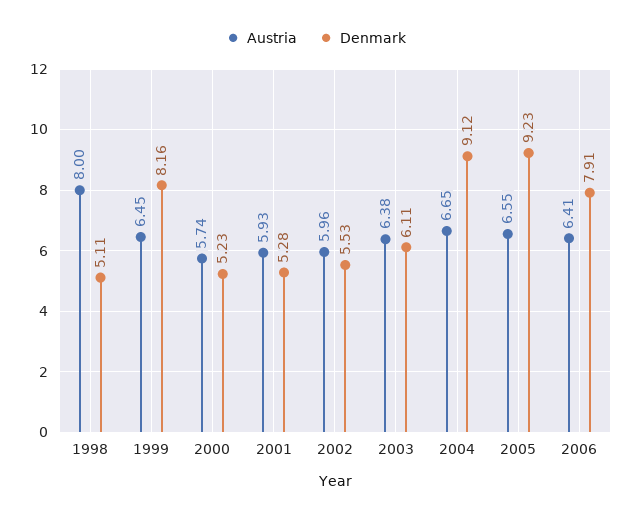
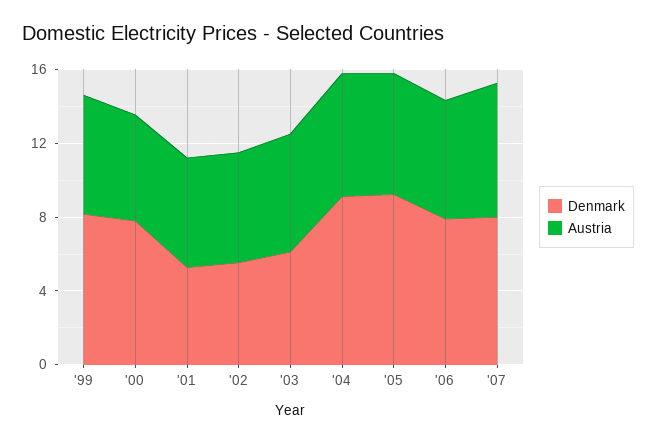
Austria, 1998: 8 -> none
Denmark, 1998: 5.11 -> none
Denmark, 2000: 5.23 -> 8
Denmark, '07: none -> 8
Austria, '07: none -> 7

